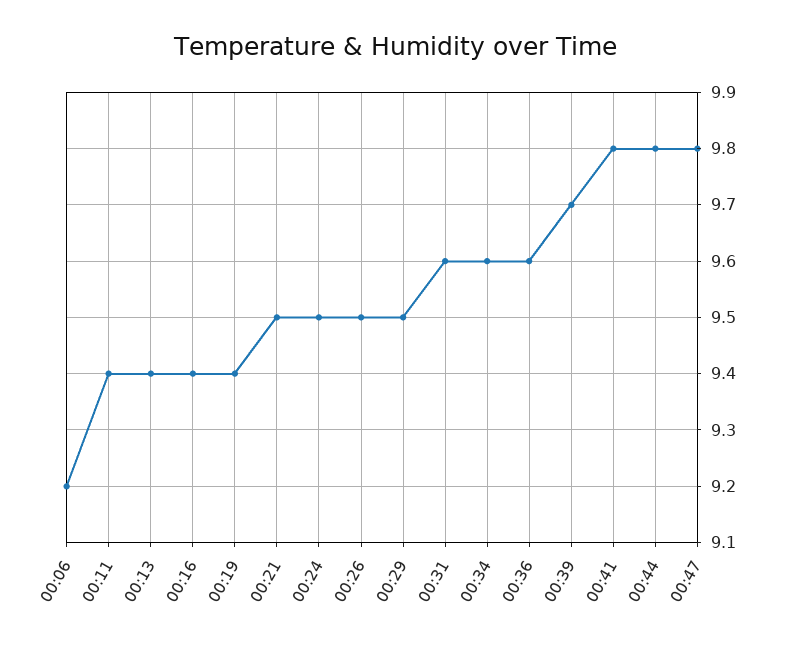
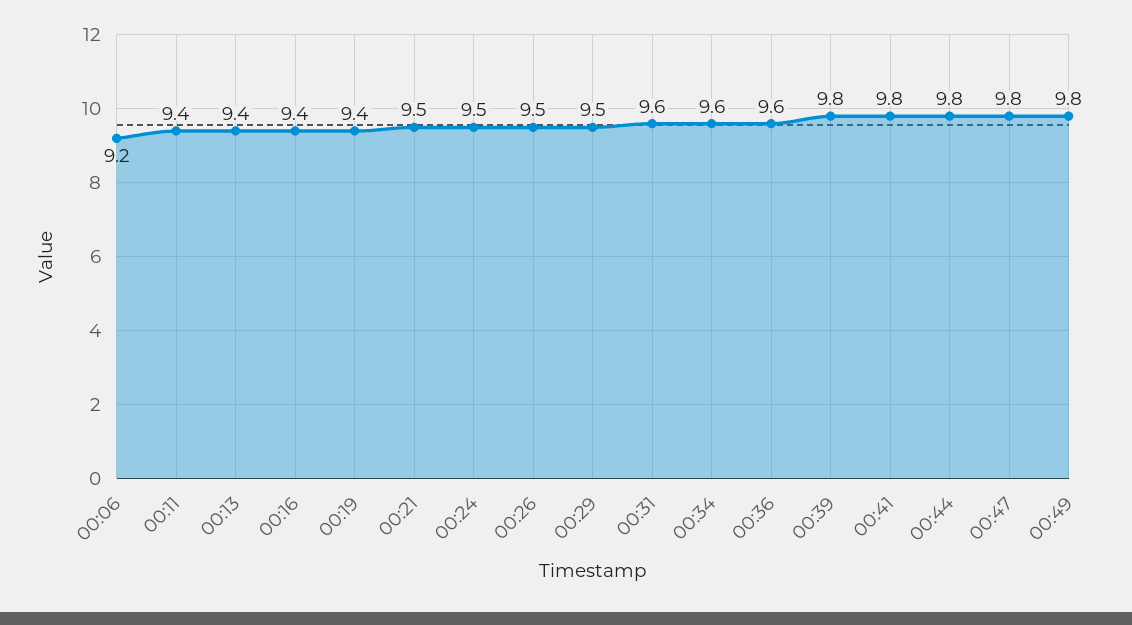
00:39: 9.7 -> 9.8
00:49: none -> 9.8

